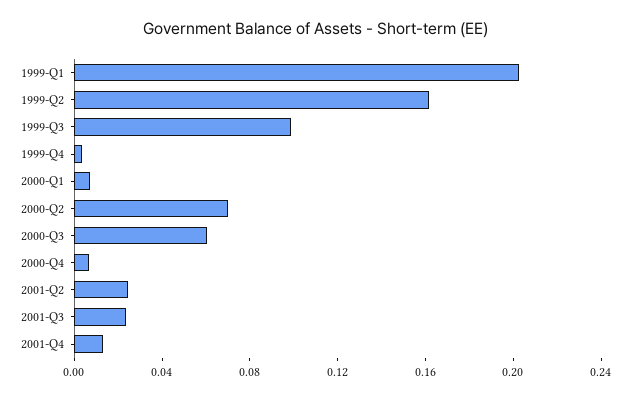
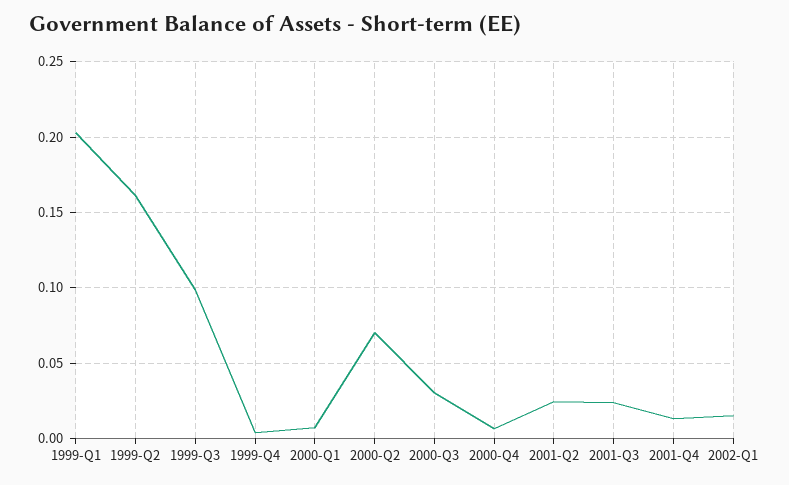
2000-Q3: 0.06 -> 0.03
2002-Q1: none -> 0.015

